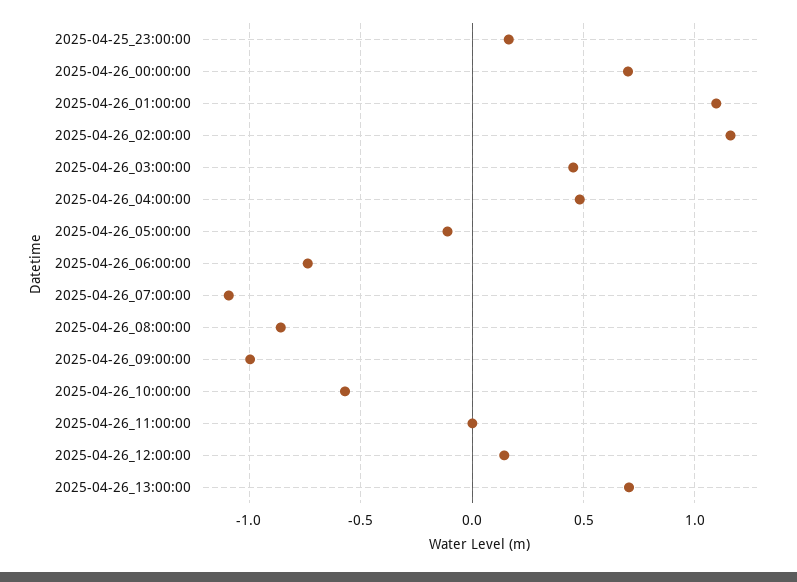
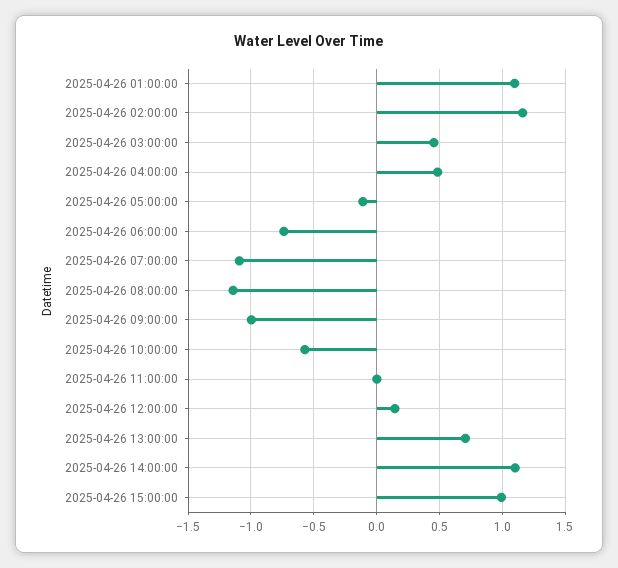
2025-04-25_23:00:00: 0.15 -> none
2025-04-26_00:00:00: 0.7 -> none
2025-04-26_08:00:00: -0.85 -> -1.15
2025-04-26 14:00:00: none -> 1.1
2025-04-26 15:00:00: none -> 1

